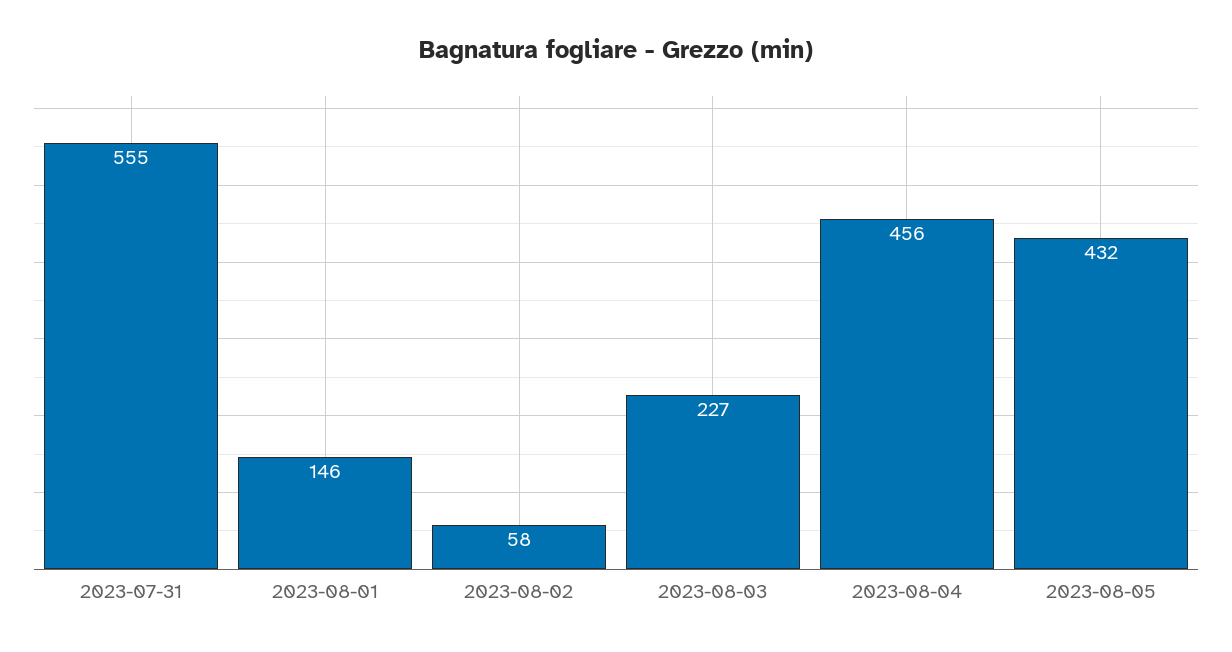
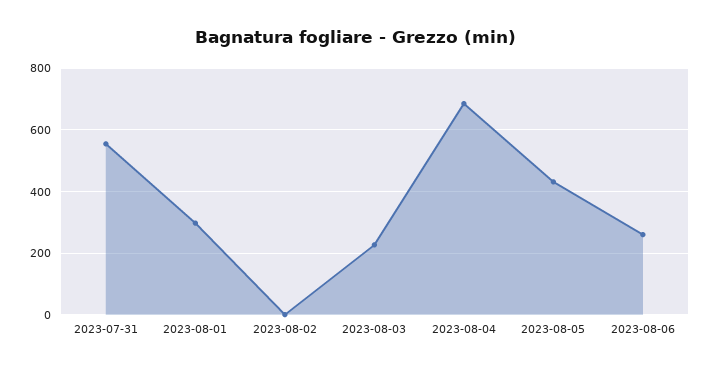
2023-08-01: 146 -> 300
2023-08-02: 58 -> 0
2023-08-04: 456 -> 680
2023-08-06: none -> 260

